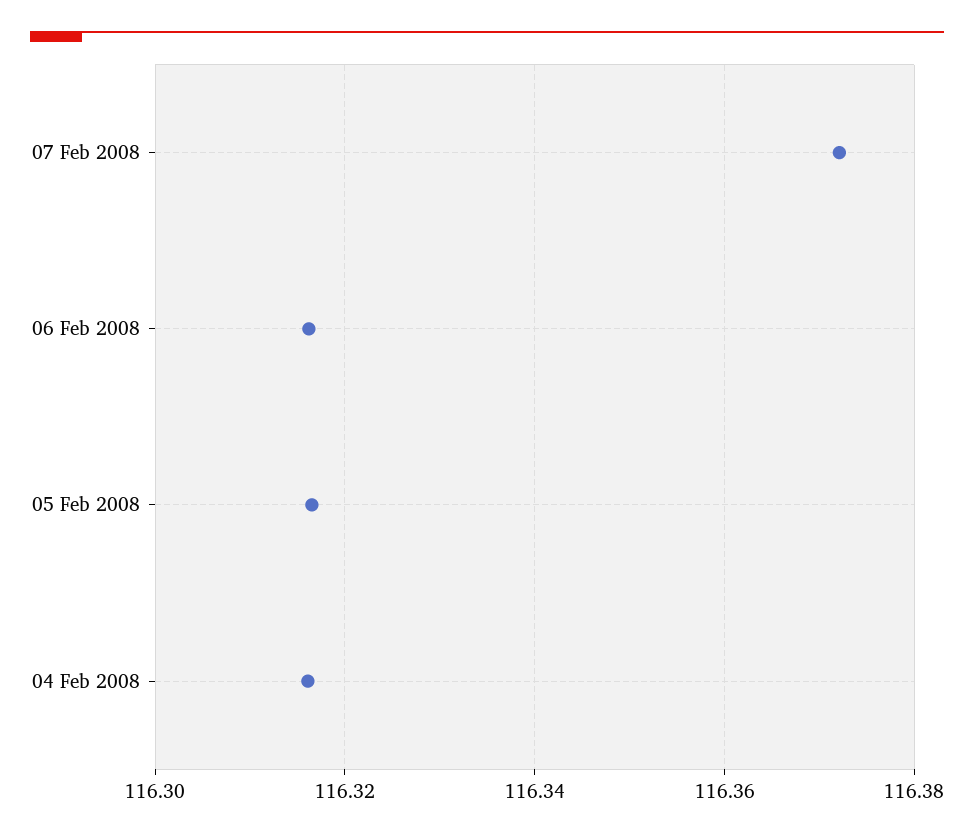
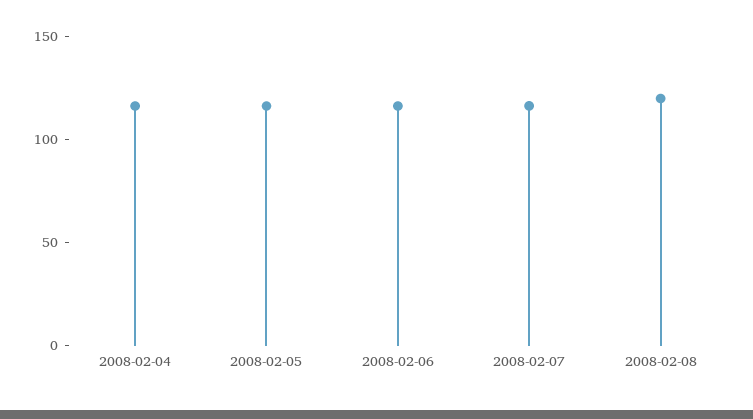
2008-02-08: none -> 120

